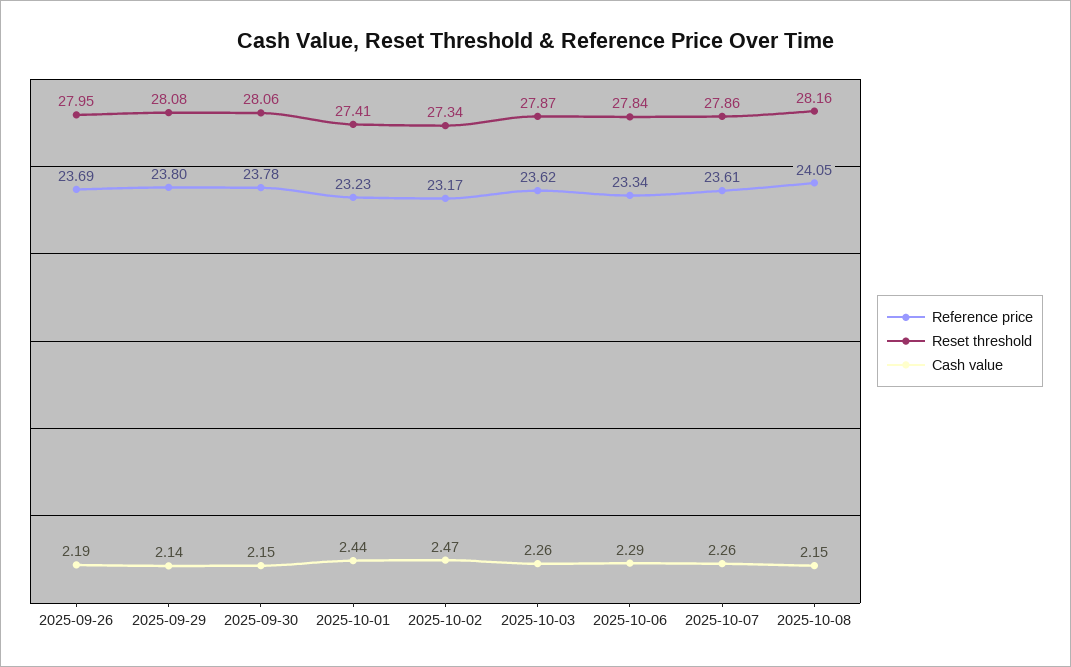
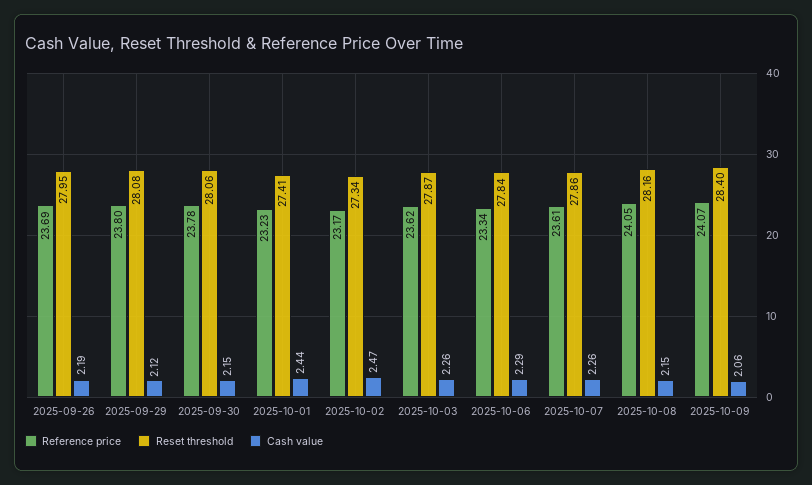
Cash value, 2025-09-29: 2.14 -> 2.12
Reference price, 2025-10-09: none -> 24.07
Reset threshold, 2025-10-09: none -> 28.4
Cash value, 2025-10-09: none -> 2.06

